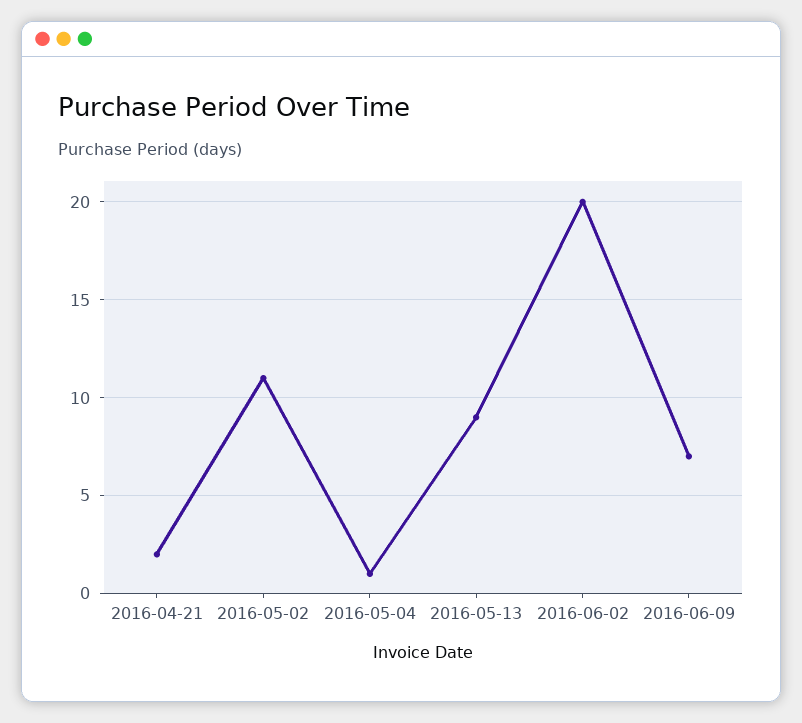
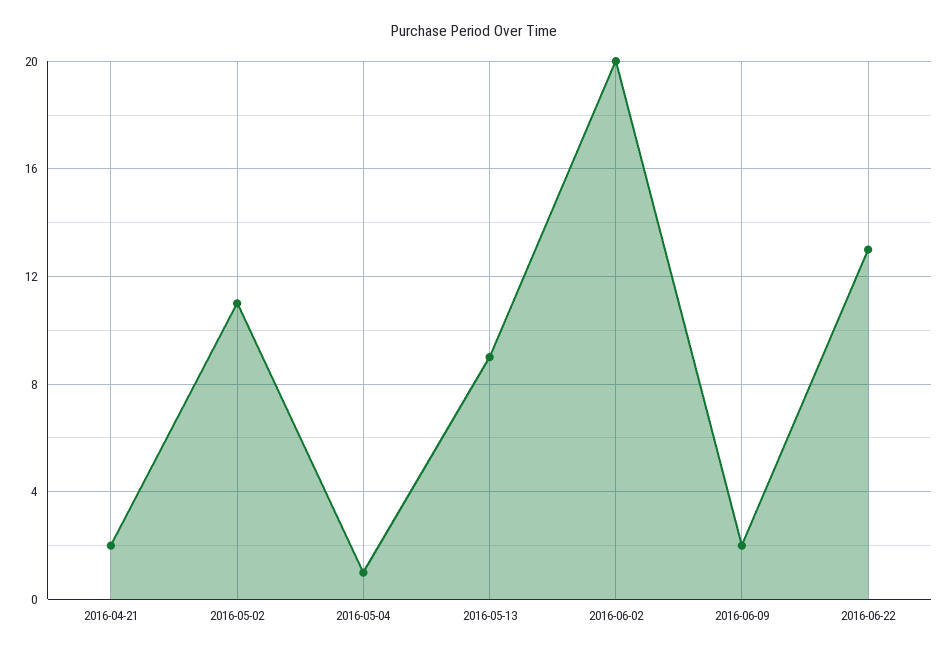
2016-06-09: 7 -> 2
2016-06-22: none -> 13

